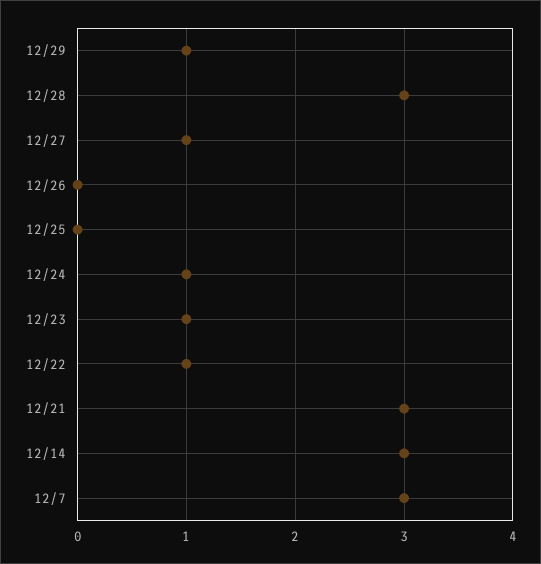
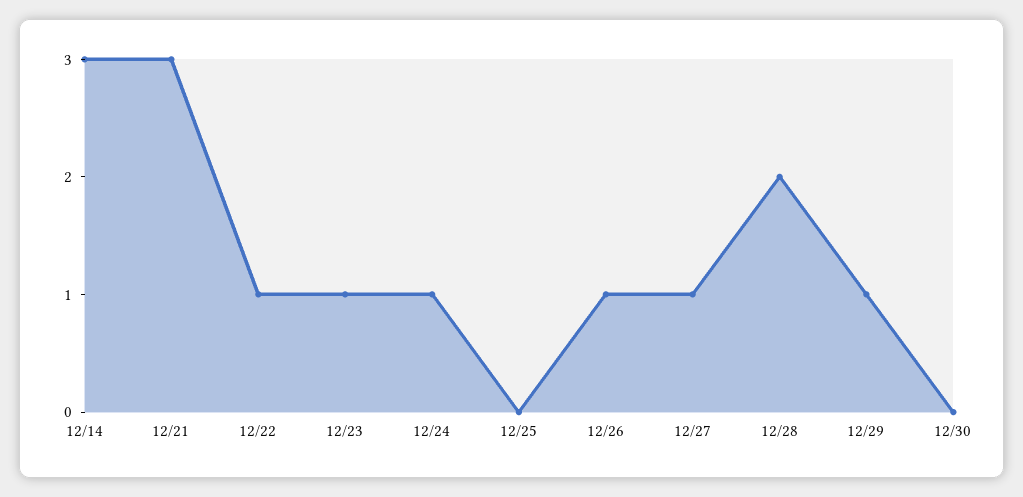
12/28: 3 -> 2
12/26: 0 -> 1
12/7: 3 -> none
12/30: none -> 0

